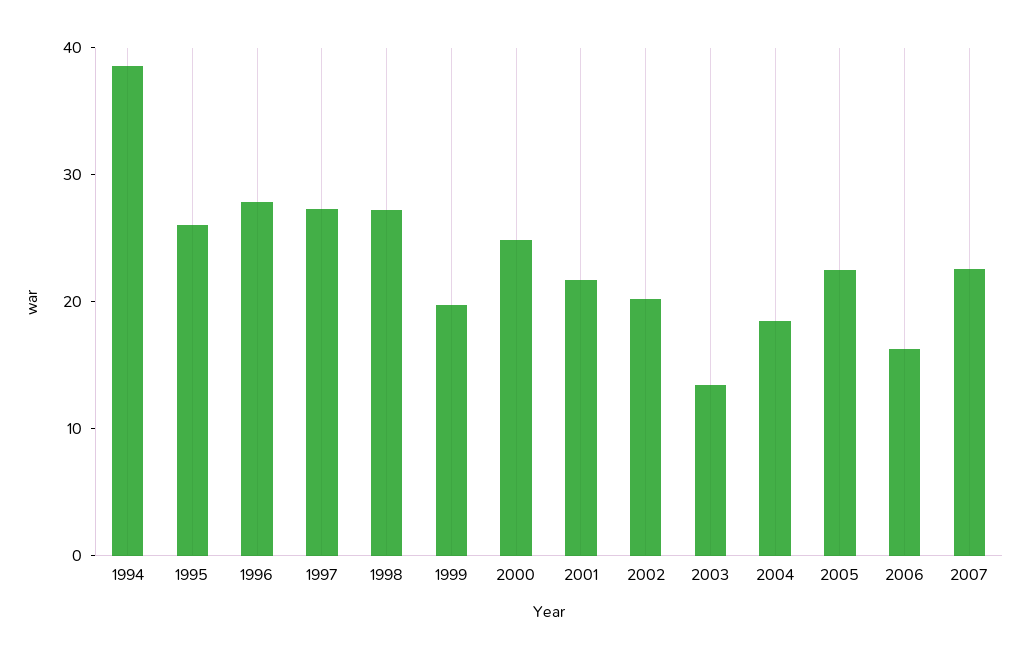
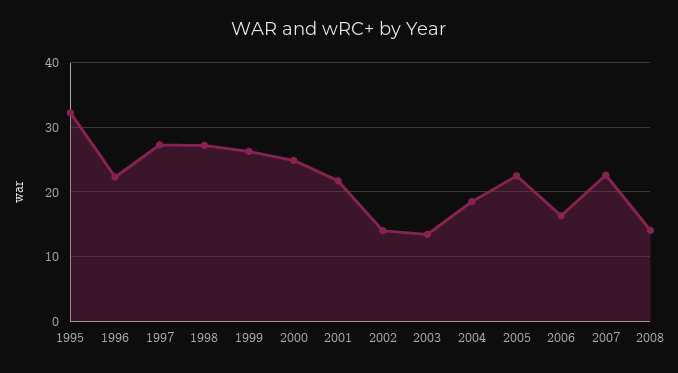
1994: 38 -> none
1995: 26 -> 32
1996: 28 -> 22
1999: 20 -> 26
2002: 20 -> 14
2008: none -> 14

